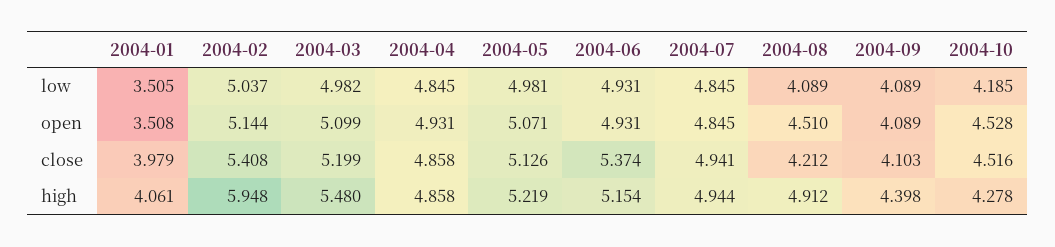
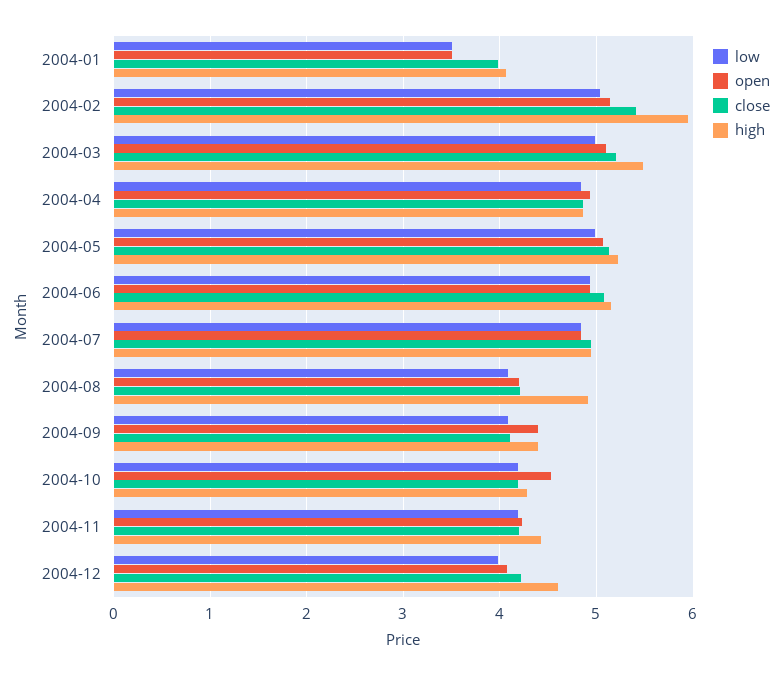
open, 2004-08: 4.51 -> 4.2
open, 2004-09: 4.089 -> 4.4
close, 2004-06: 5.374 -> 5.1
close, 2004-10: 4.516 -> 4.2
low, 2004-11: none -> 4.2
open, 2004-11: none -> 4.2
close, 2004-11: none -> 4.2
high, 2004-11: none -> 4.4
low, 2004-12: none -> 4
open, 2004-12: none -> 4.1
close, 2004-12: none -> 4.2
high, 2004-12: none -> 4.6

